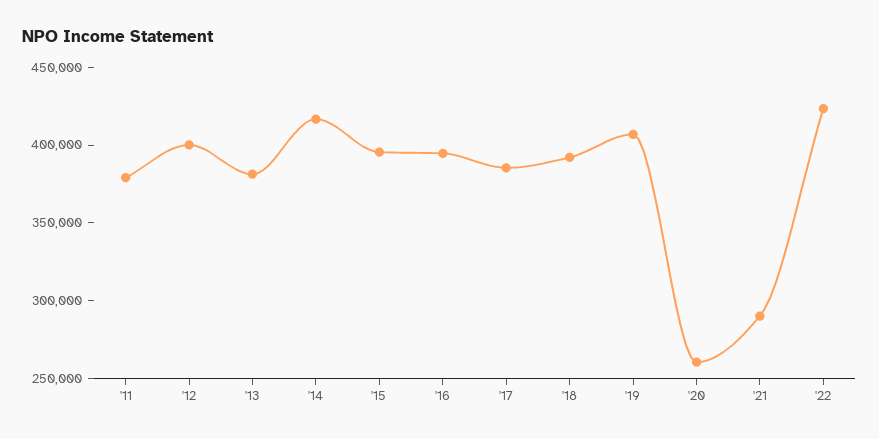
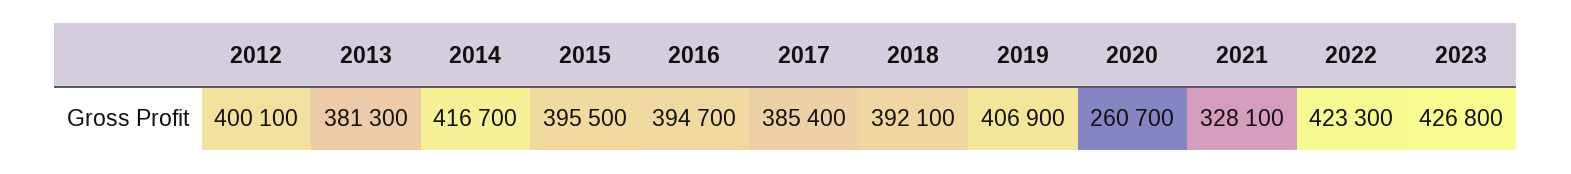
'11: 380000 -> none
'21: 290000 -> 328100
2023: none -> 426800

